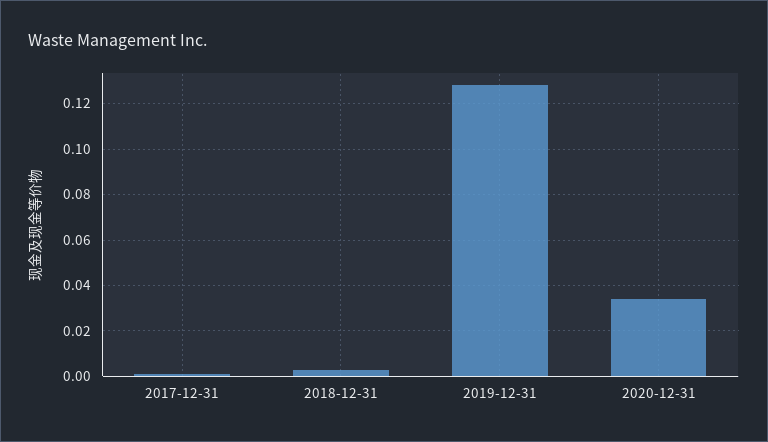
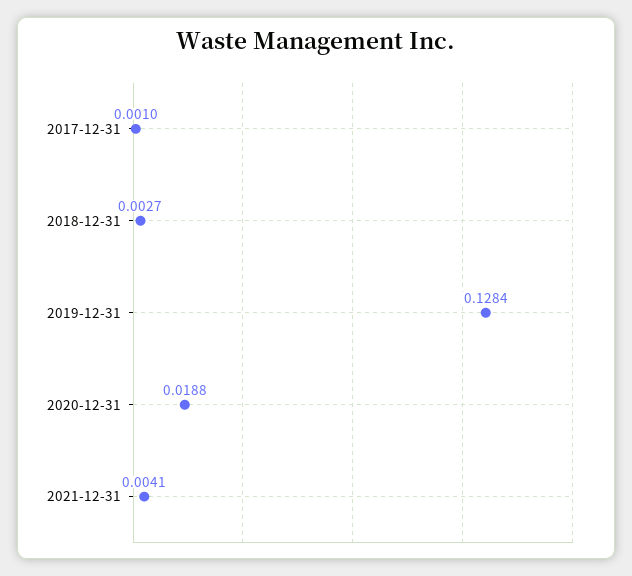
2020-12-31: 0.035 -> 0.0188
2021-12-31: none -> 0.0041

